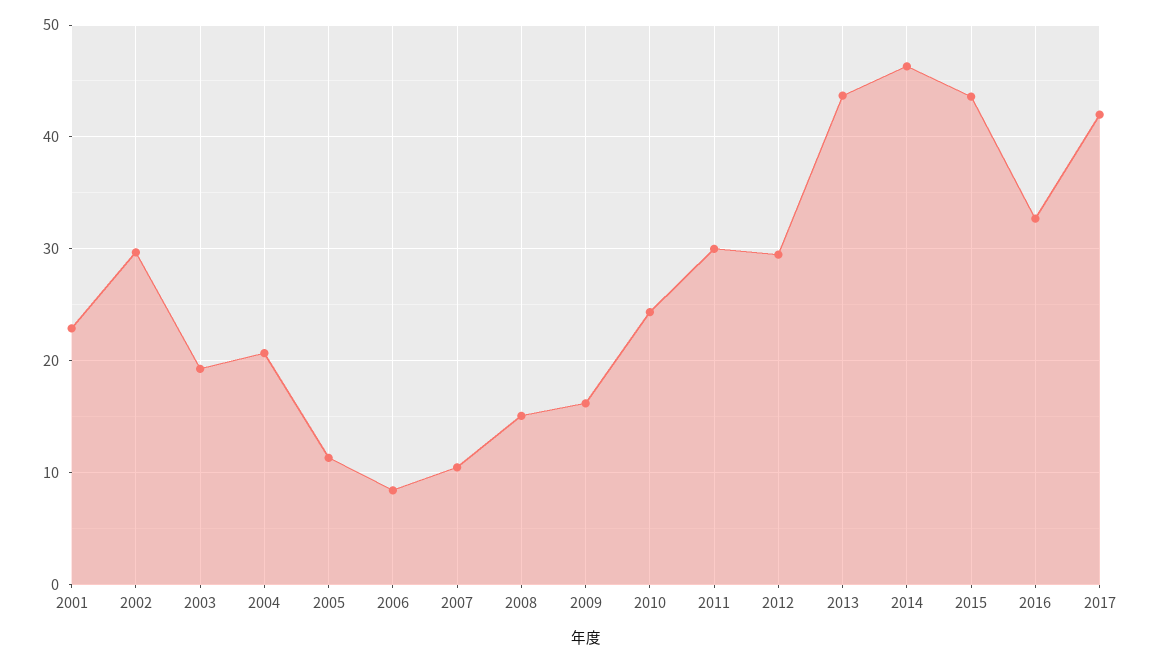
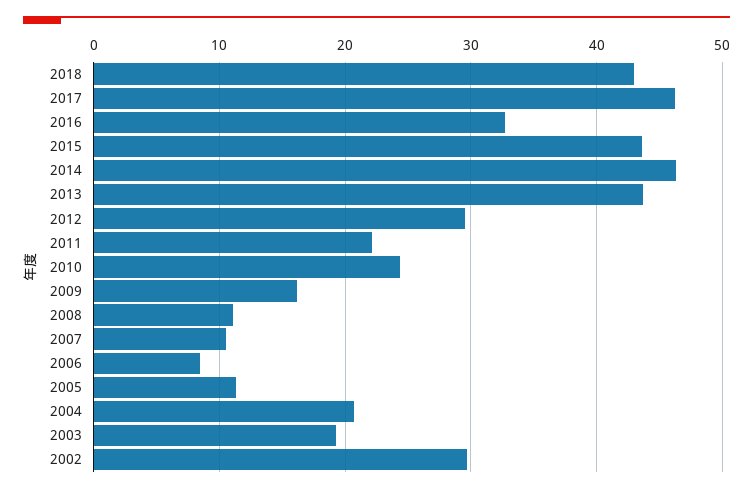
2001: 23 -> none
2008: 15 -> 11
2011: 30 -> 22
2017: 42 -> 46
2018: none -> 43

